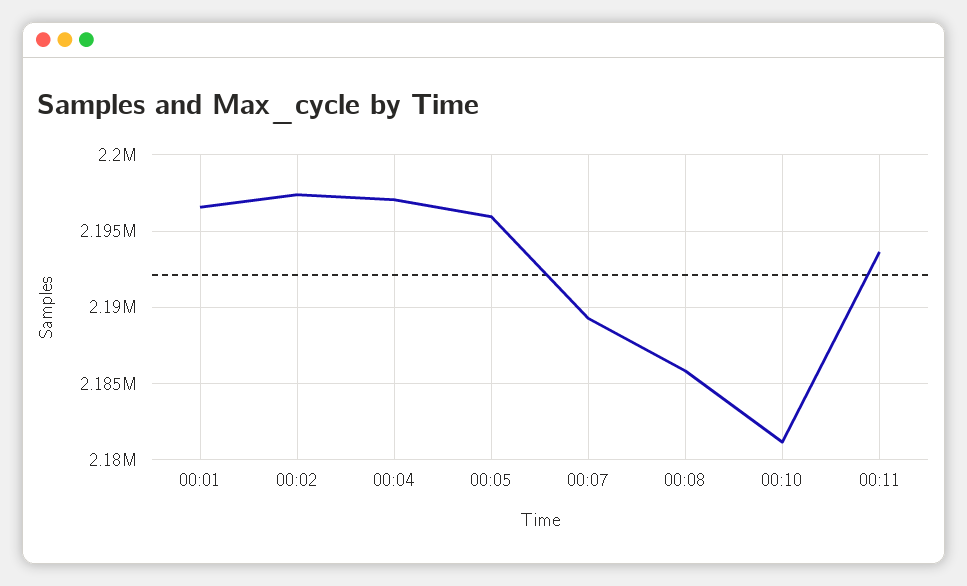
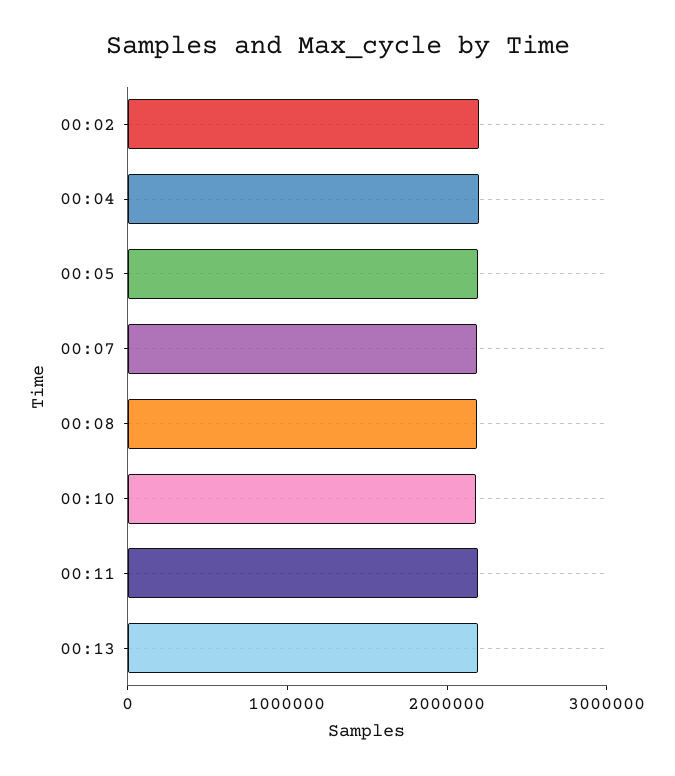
00:01: 2196500 -> none
00:13: none -> 2200000

